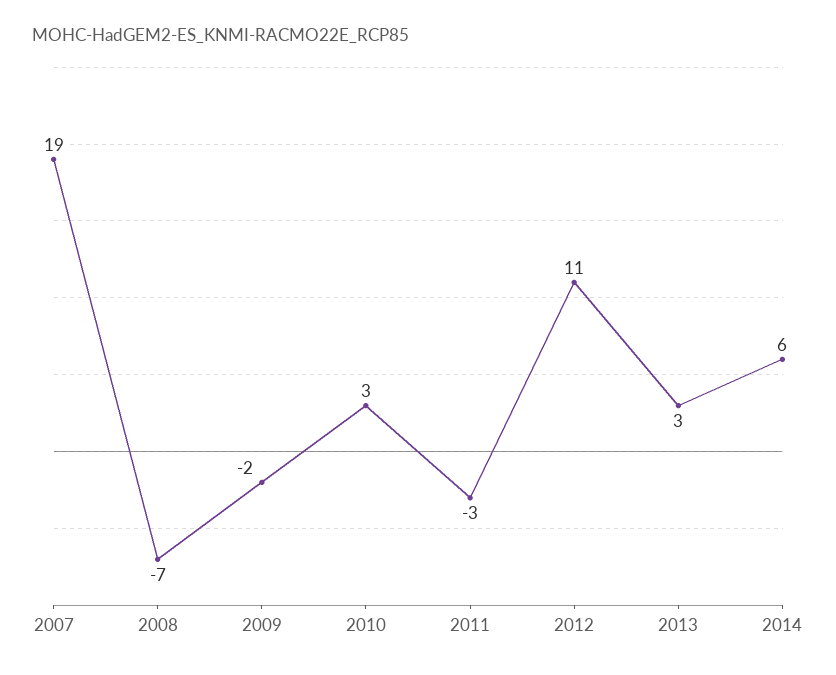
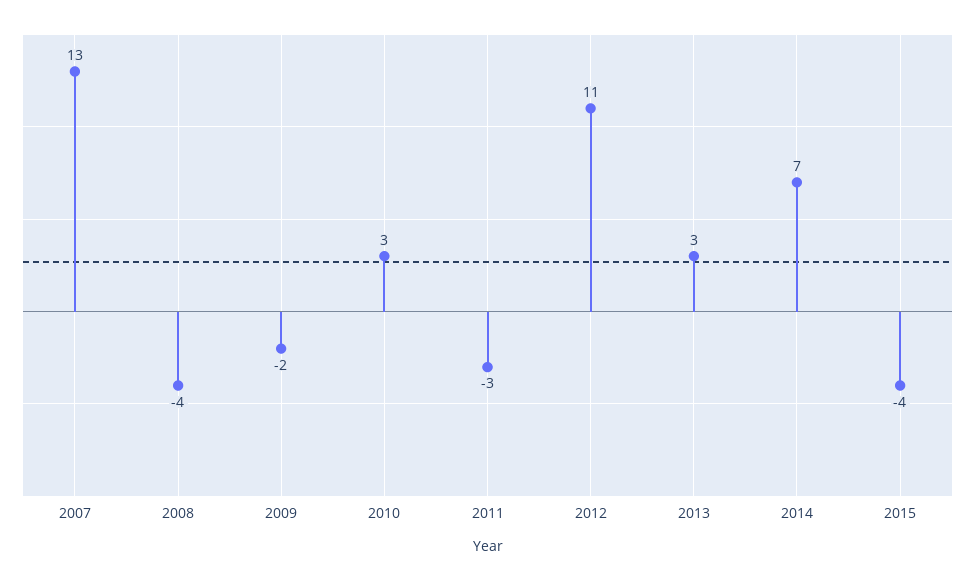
2007: 19 -> 13
2008: -7 -> -4
2014: 6 -> 7
2015: none -> -4

